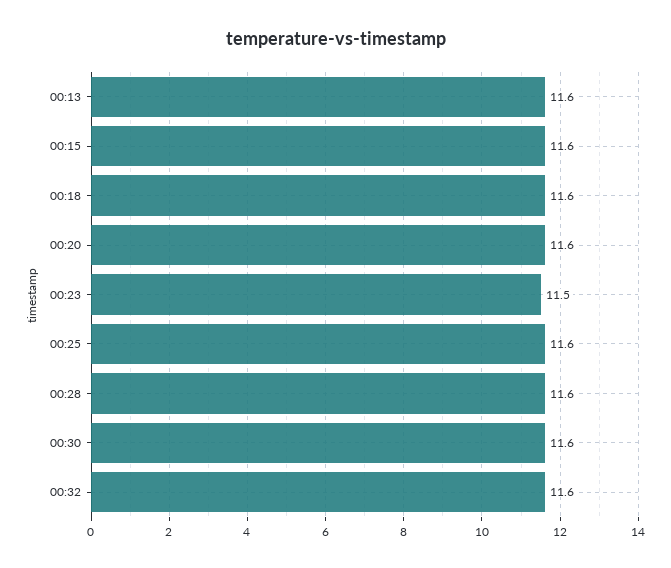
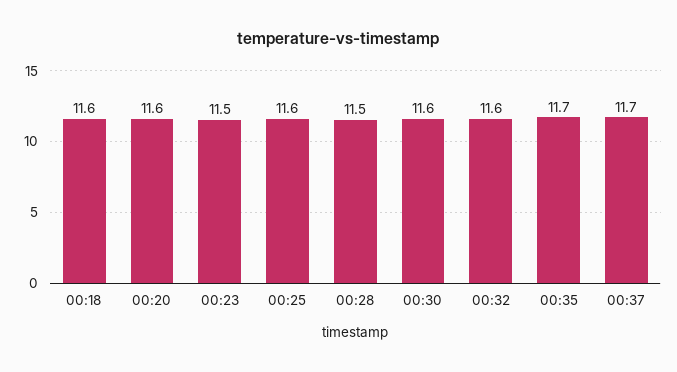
00:13: 11.6 -> none
00:15: 11.6 -> none
00:28: 11.6 -> 11.5
00:35: none -> 11.7
00:37: none -> 11.7

